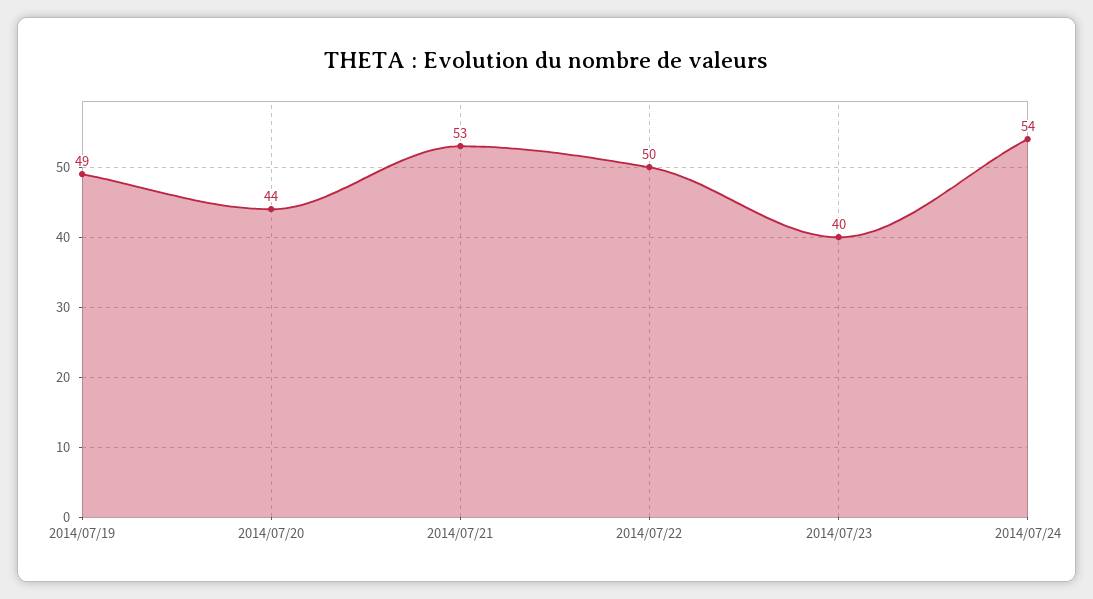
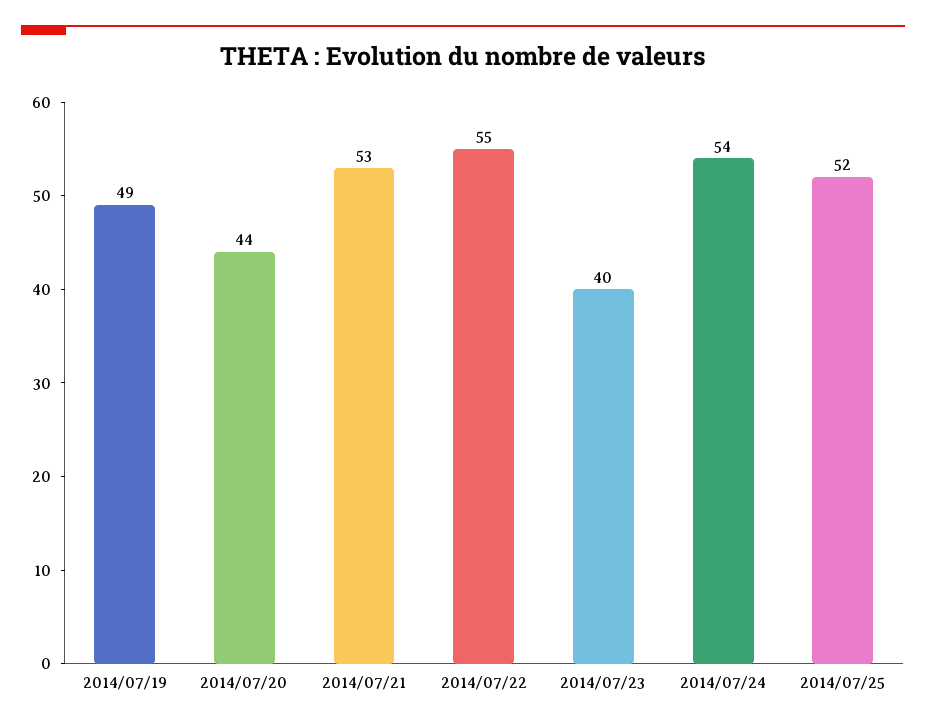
2014/07/22: 50 -> 55
2014/07/25: none -> 52

